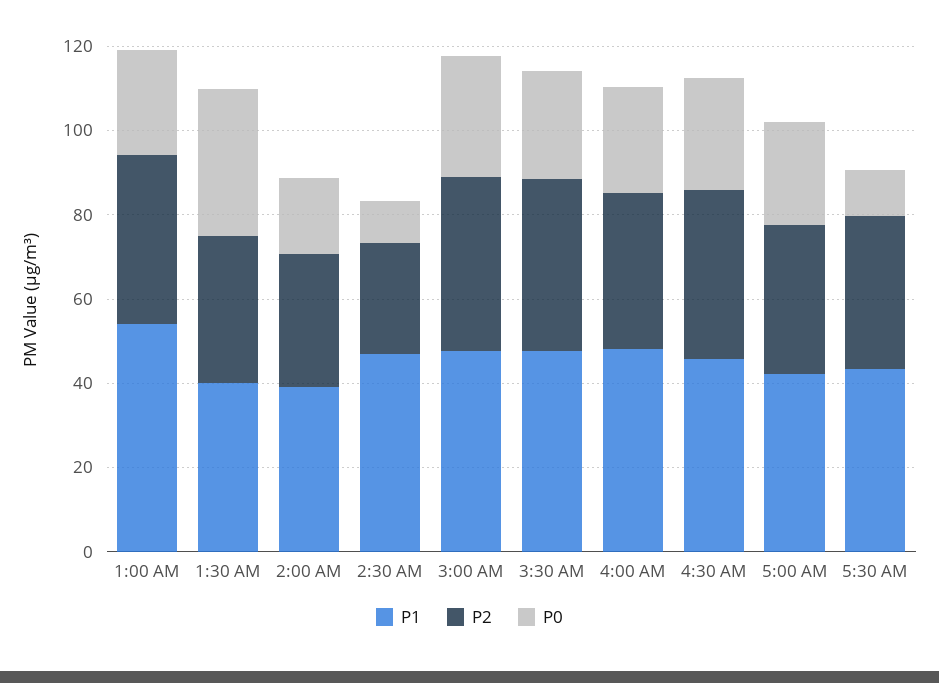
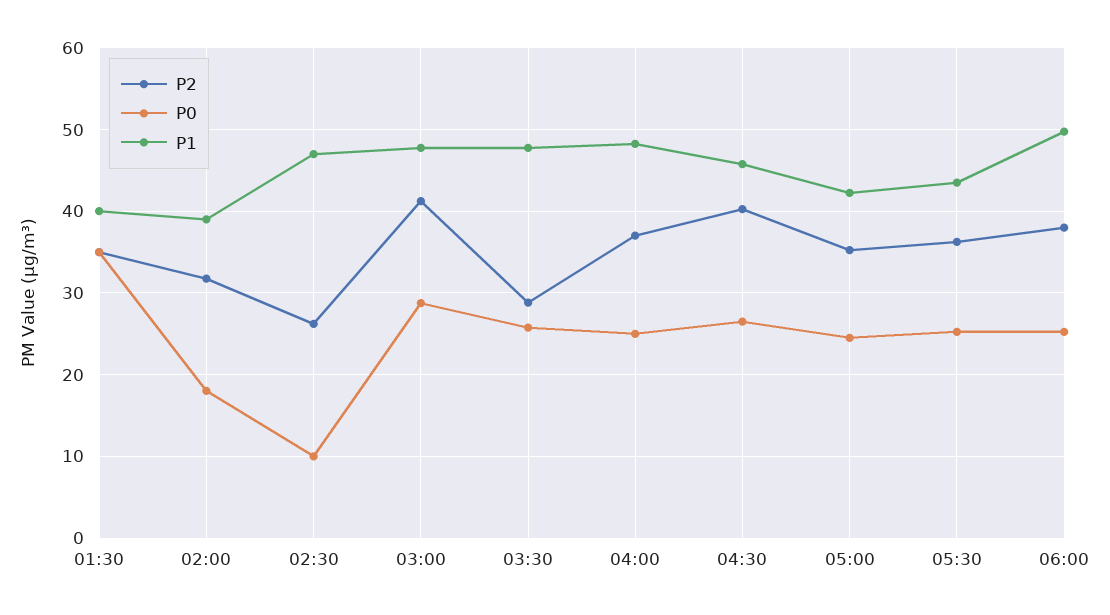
P1, 1:00 AM: 55 -> none
P2, 1:00 AM: 40 -> none
P0, 1:00 AM: 25 -> none
P2, 3:30 AM: 40 -> 29
P0, 5:30 AM: 10 -> 25
P2, 06:00: none -> 38
P0, 06:00: none -> 25
P1, 06:00: none -> 50

